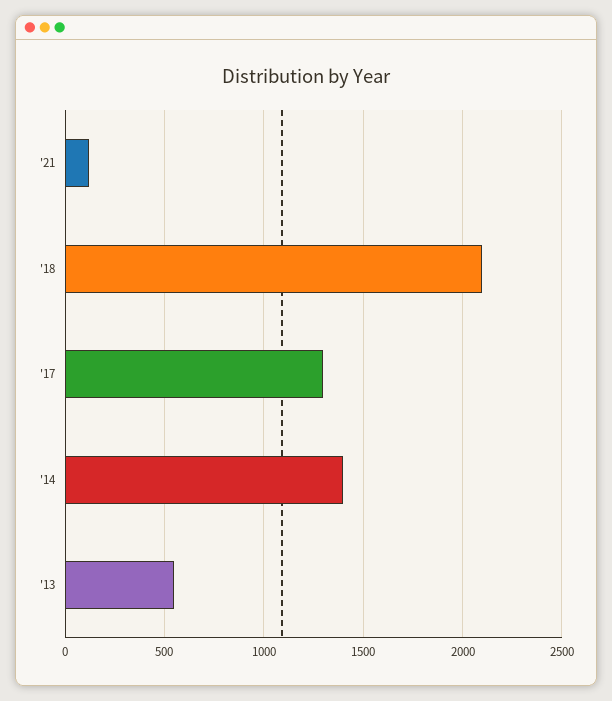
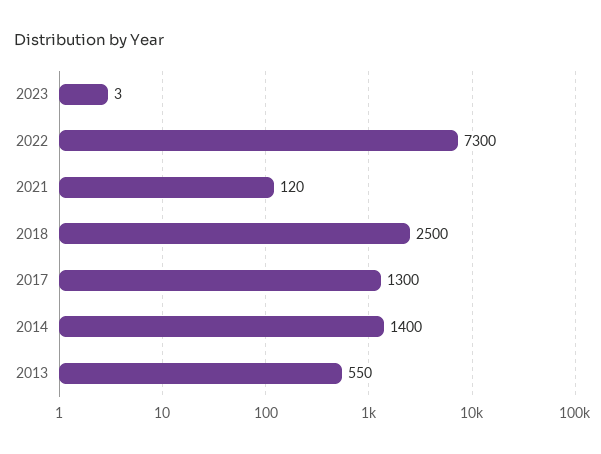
'18: 2100 -> 2500
2023: none -> 3
2022: none -> 7300

